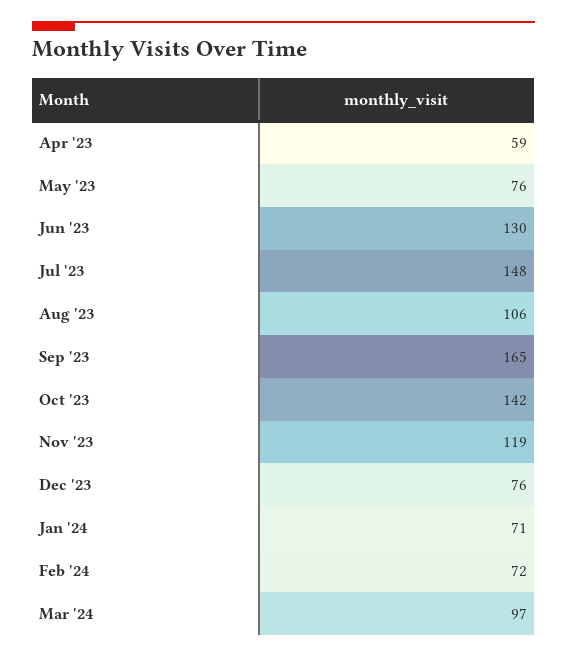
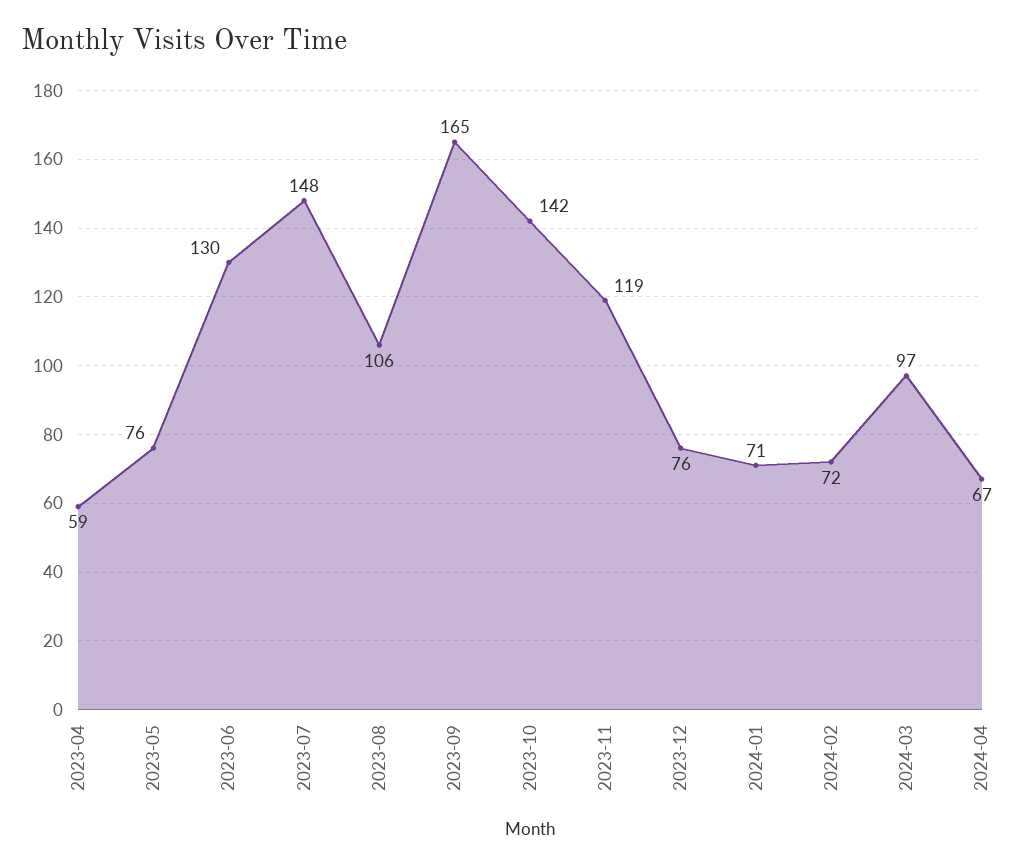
2024-04: none -> 67

